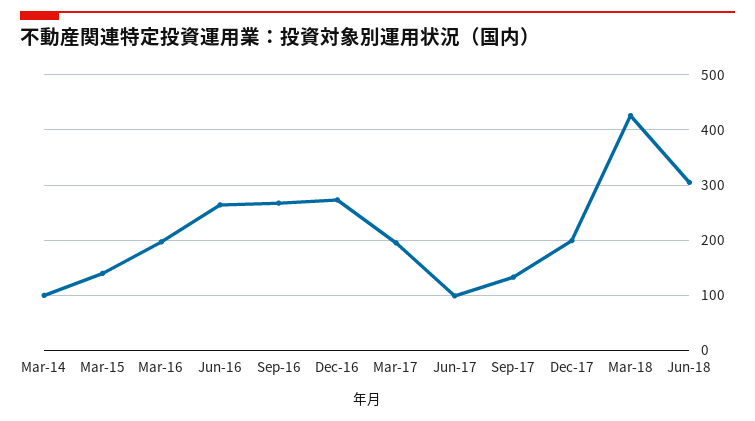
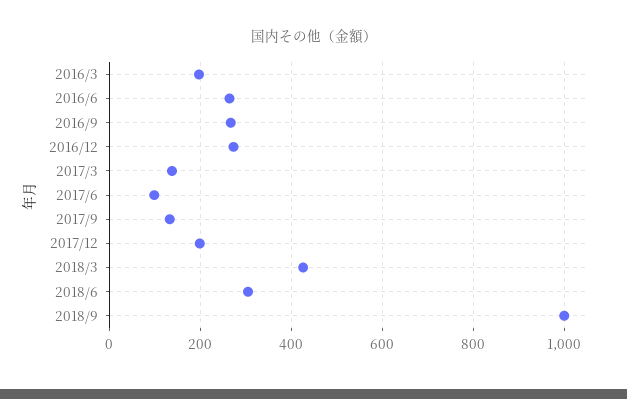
Mar-14: 100 -> none
Mar-15: 140 -> none
Mar-17: 200 -> 140
2018/9: none -> 1000

